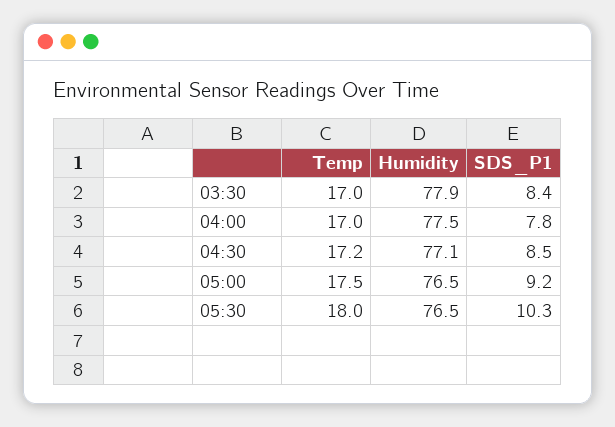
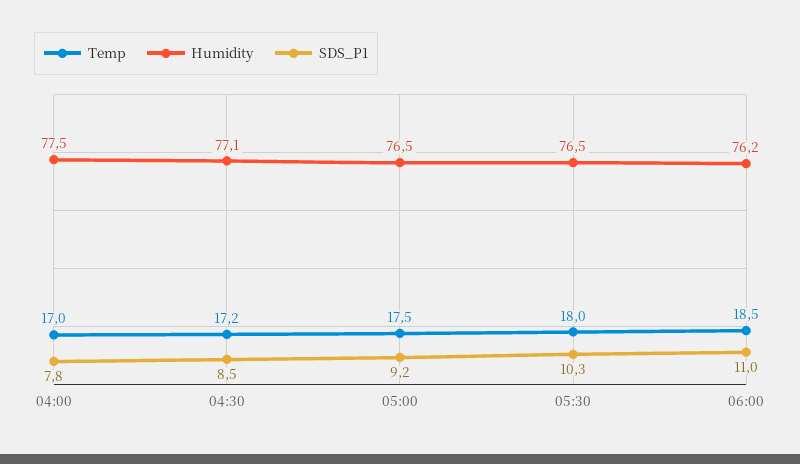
Temp, 03:30: 17 -> none
Humidity, 03:30: 77.9 -> none
SDS_P1, 03:30: 8.4 -> none
Temp, 06:00: none -> 18.5
Humidity, 06:00: none -> 76.2
SDS_P1, 06:00: none -> 11

